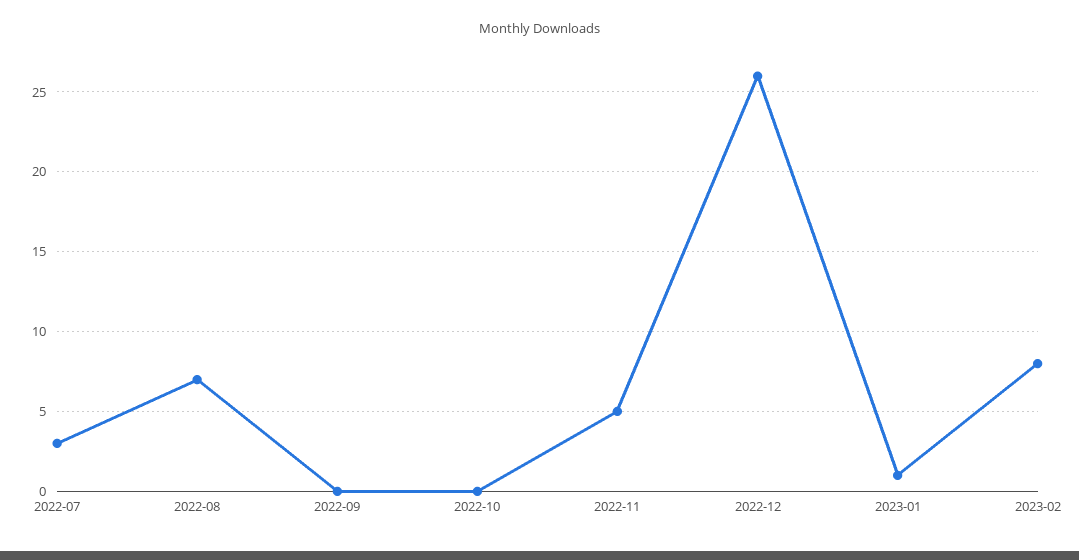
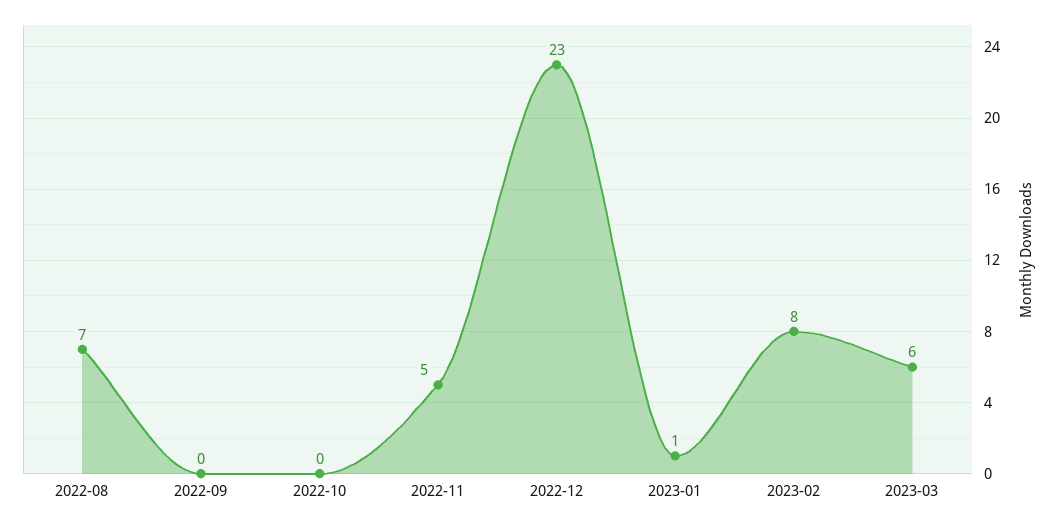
2022-07: 3 -> none
2022-12: 26 -> 23
2023-03: none -> 6

